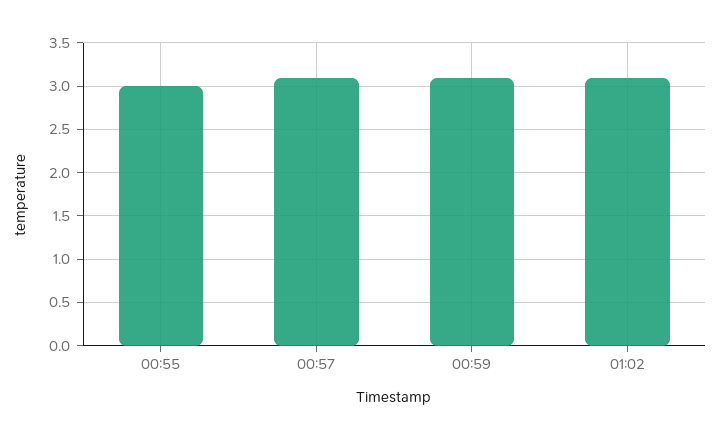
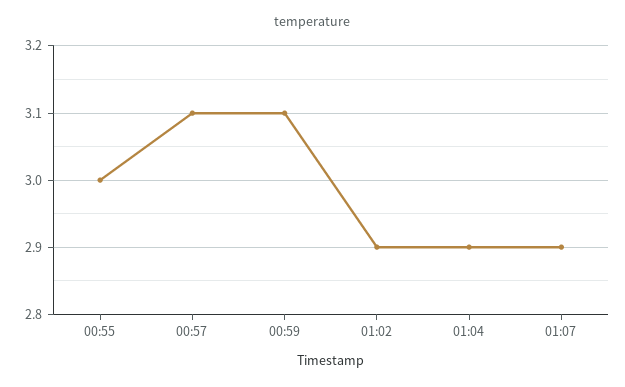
01:02: 3.1 -> 2.9
01:04: none -> 2.9
01:07: none -> 2.9

